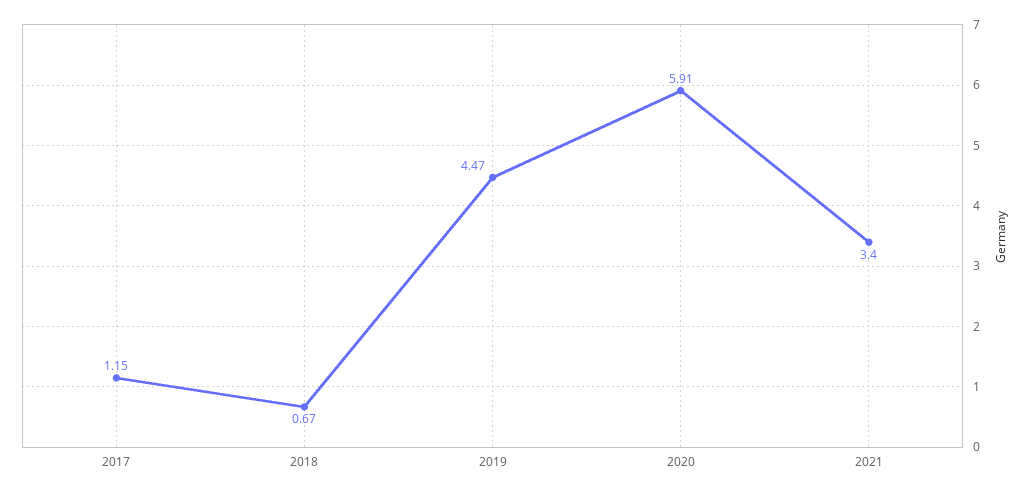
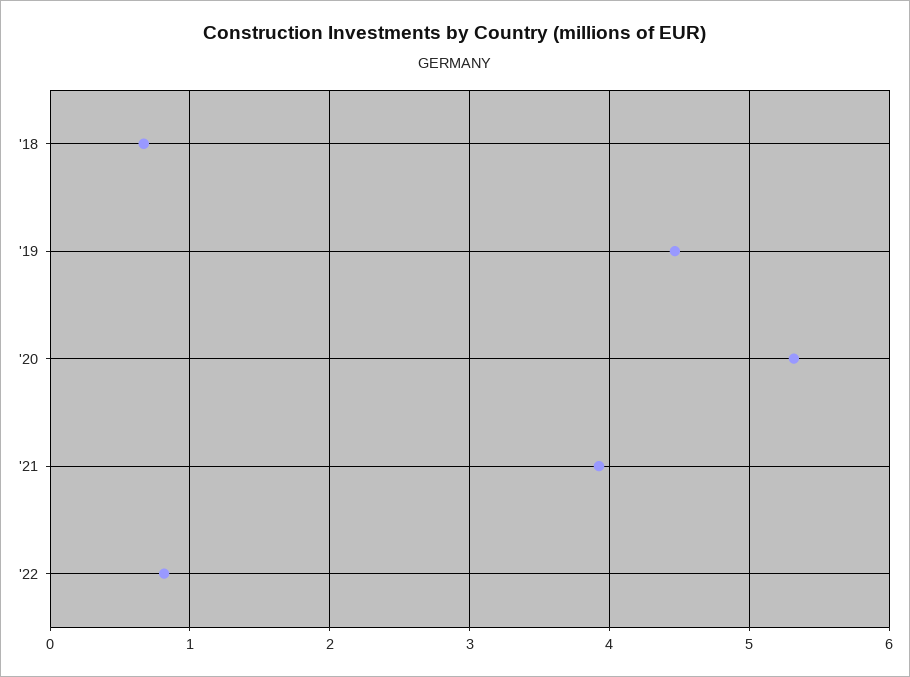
2017: 1.15 -> none
2020: 5.91 -> 5.3
2021: 3.4 -> 3.9
'22: none -> 0.8

